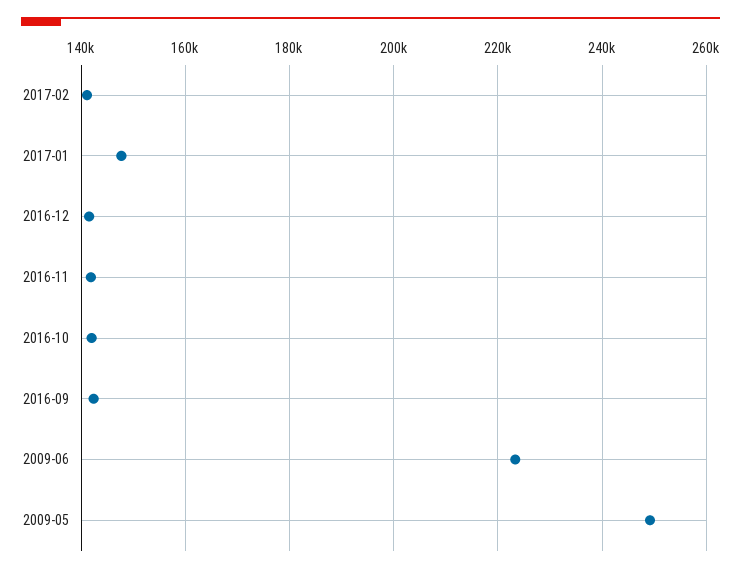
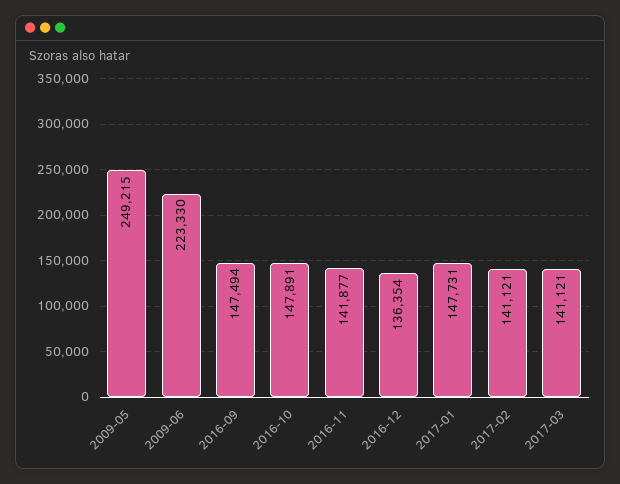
2016-12: 142000 -> 136354
2016-10: 142000 -> 147891
2016-09: 142000 -> 147494
2017-03: none -> 141121

